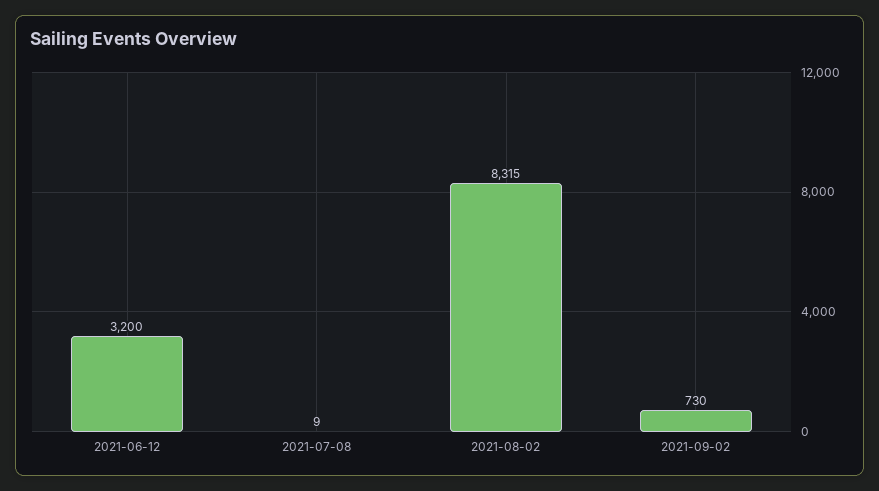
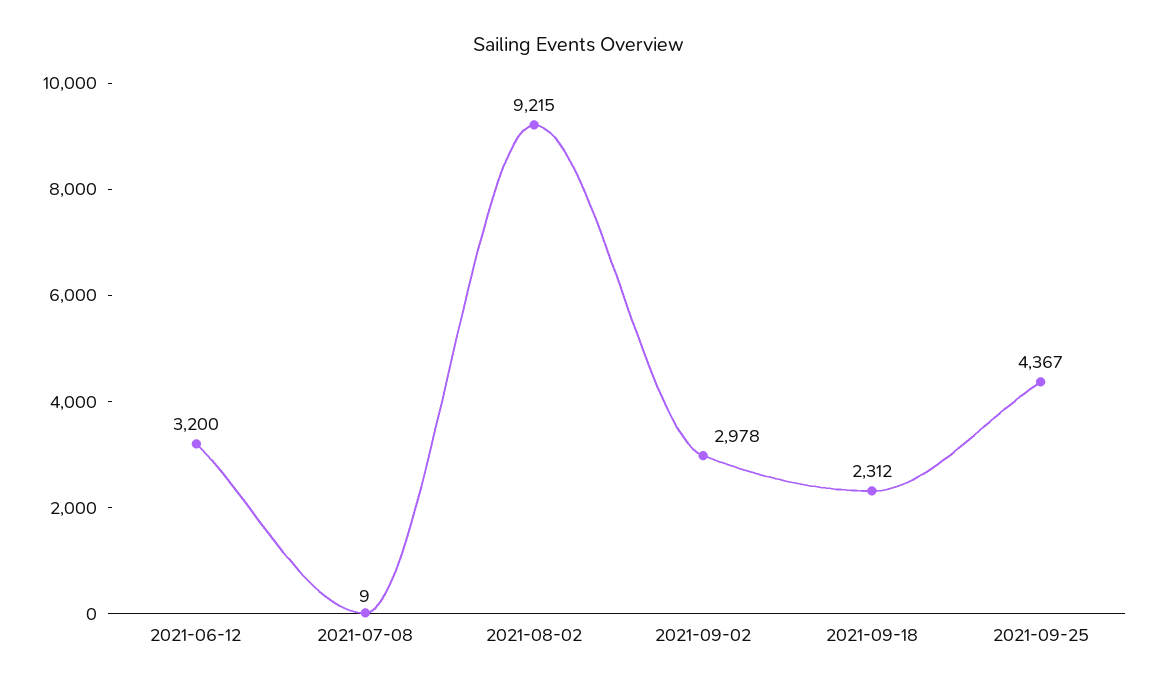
2021-08-02: 8315 -> 9215
2021-09-02: 730 -> 2978
2021-09-18: none -> 2312
2021-09-25: none -> 4367

